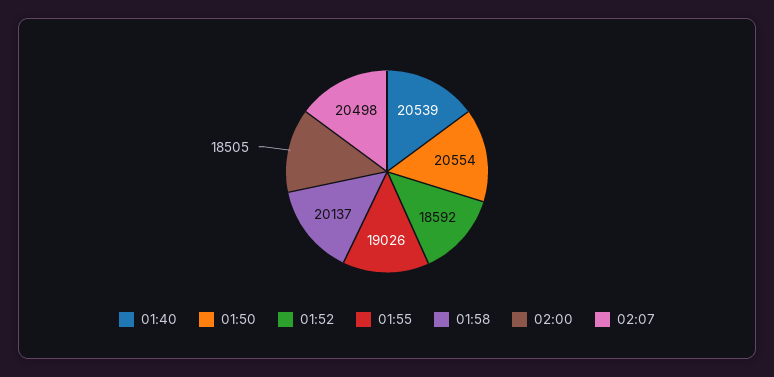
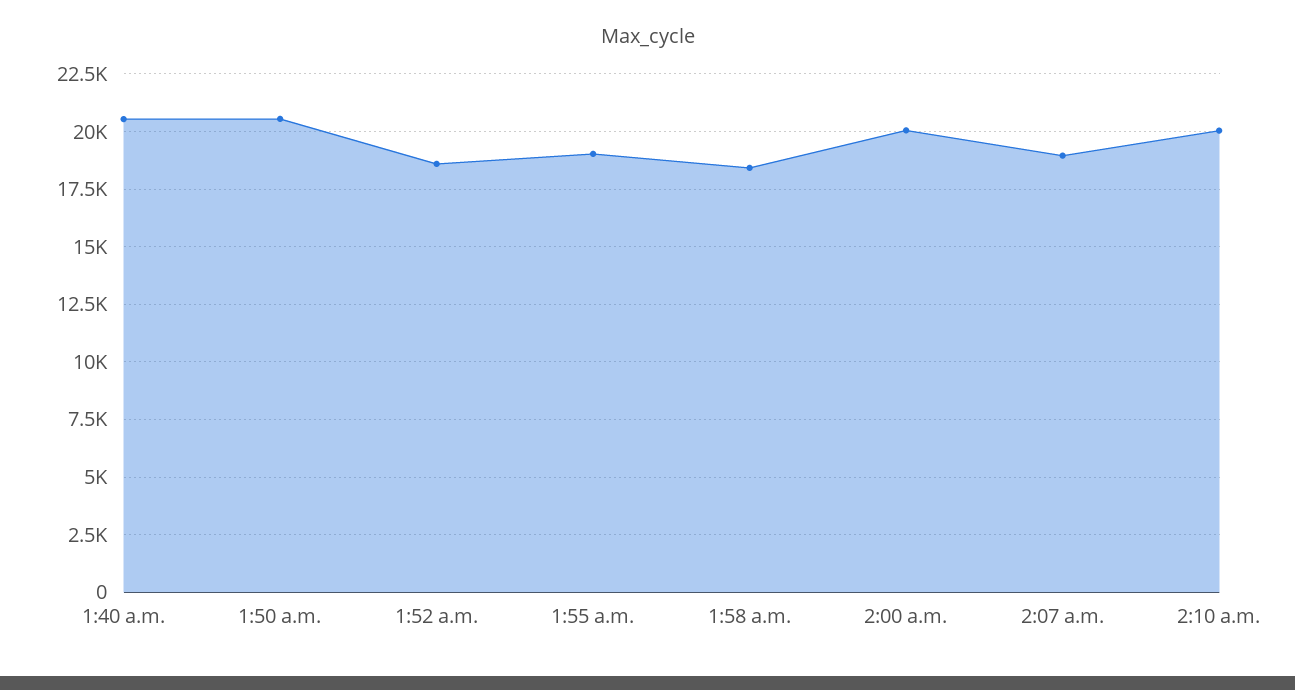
01:58: 20137 -> 18500
02:00: 18505 -> 20000
02:07: 20498 -> 19000
2:10 a.m.: none -> 20000

